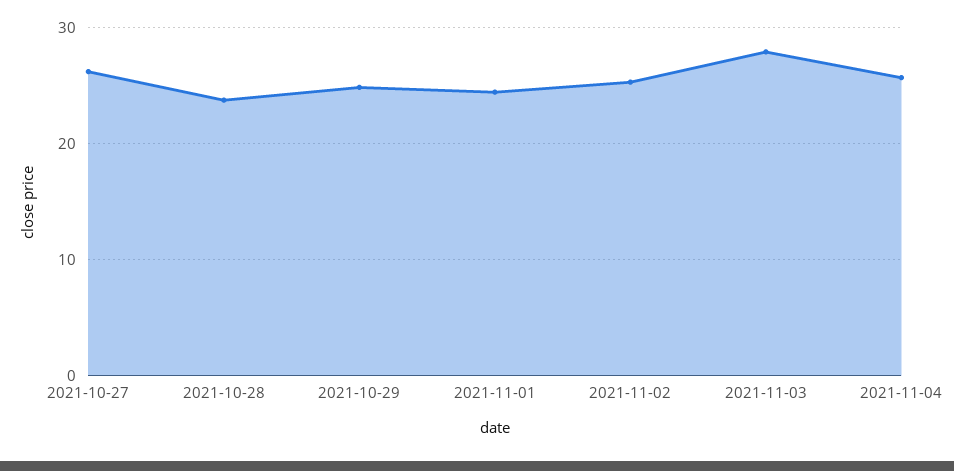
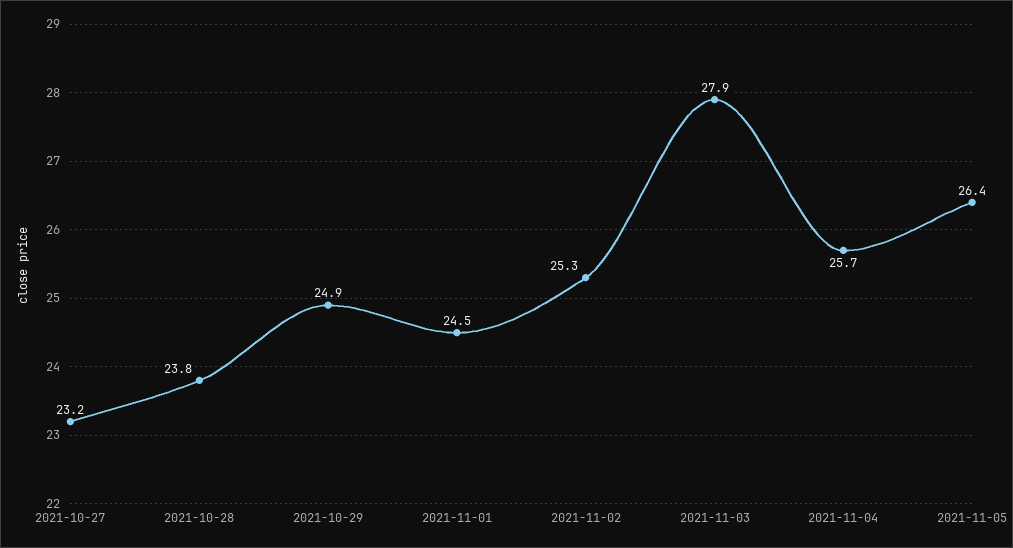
2021-10-27: 26 -> 23.2
2021-11-05: none -> 26.4

